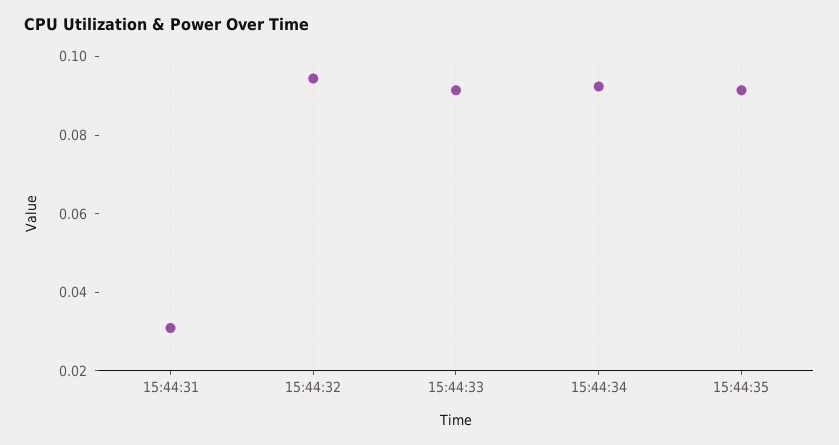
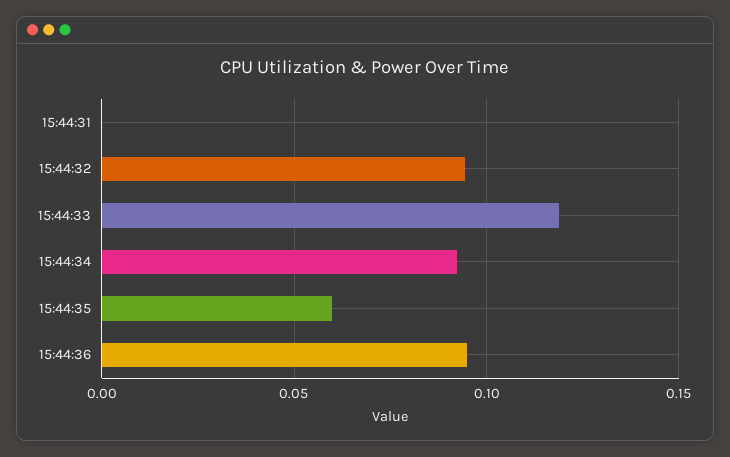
15:44:31: 0.03 -> 0
15:44:33: 0.09 -> 0.12
15:44:35: 0.09 -> 0.06
15:44:36: none -> 0.095

